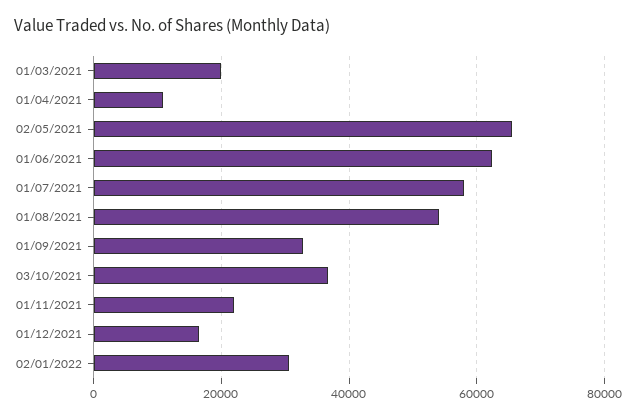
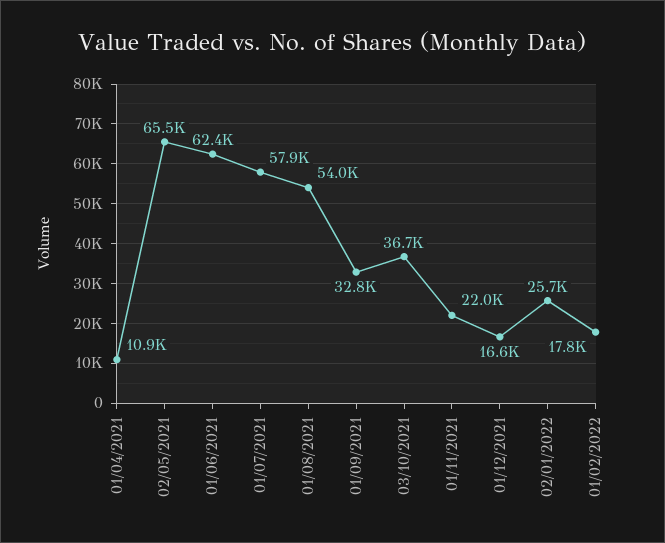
01/03/2021: 20000 -> none
02/01/2022: 30000 -> 25700
01/02/2022: none -> 17800

